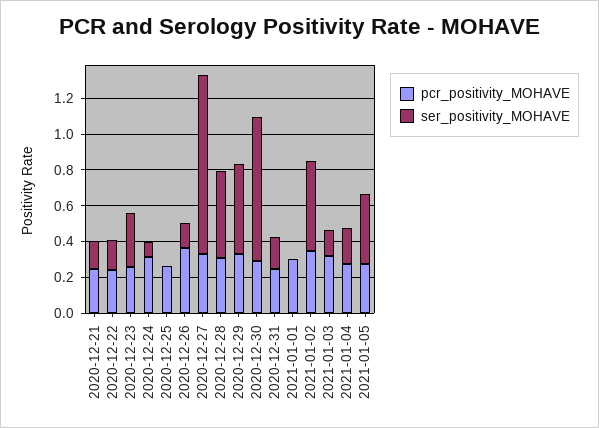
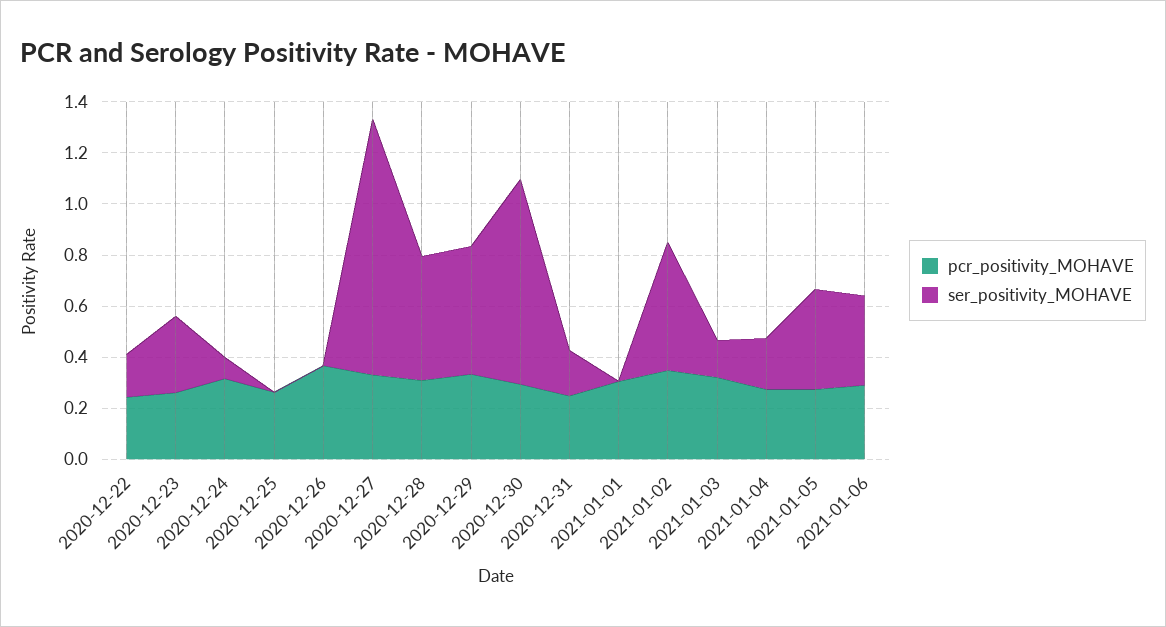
pcr_positivity_MOHAVE, 2020-12-21: 0.25 -> none
ser_positivity_MOHAVE, 2020-12-21: 0.15 -> none
ser_positivity_MOHAVE, 2020-12-26: 0.15 -> 0
pcr_positivity_MOHAVE, 2021-01-06: none -> 0.3
ser_positivity_MOHAVE, 2021-01-06: none -> 0.35

